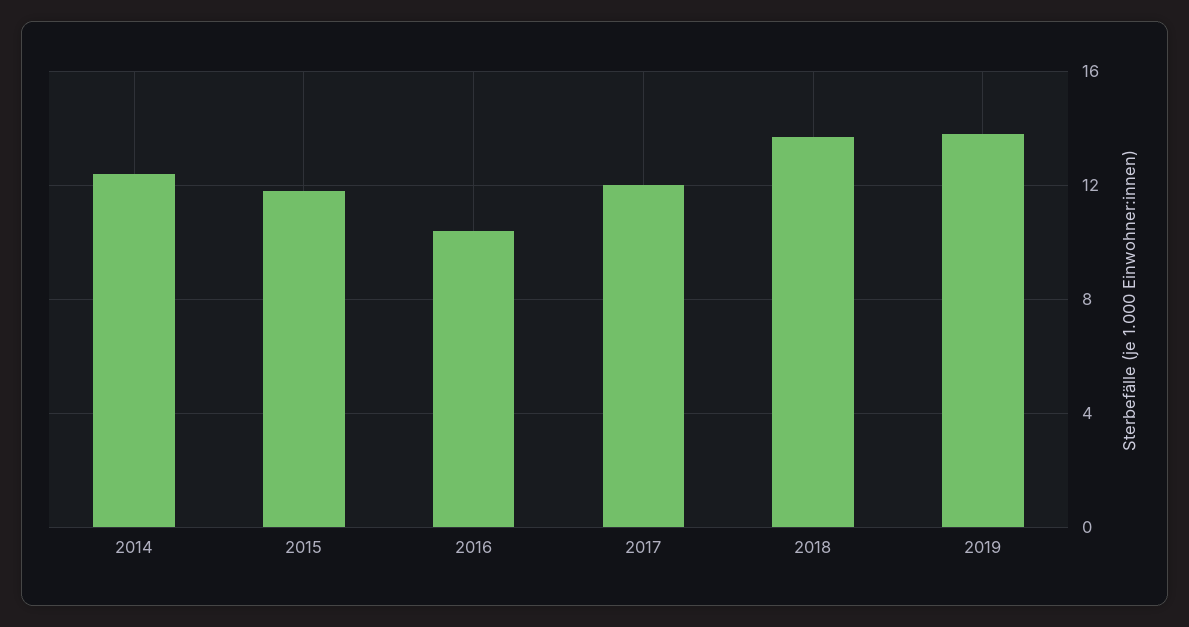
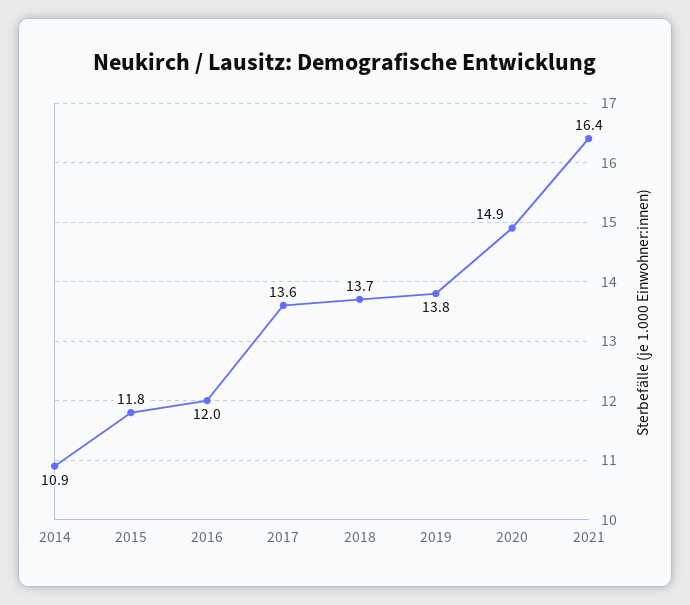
2014: 12.5 -> 10.9
2016: 10.5 -> 12
2017: 12 -> 13.6
2020: none -> 14.9
2021: none -> 16.4

